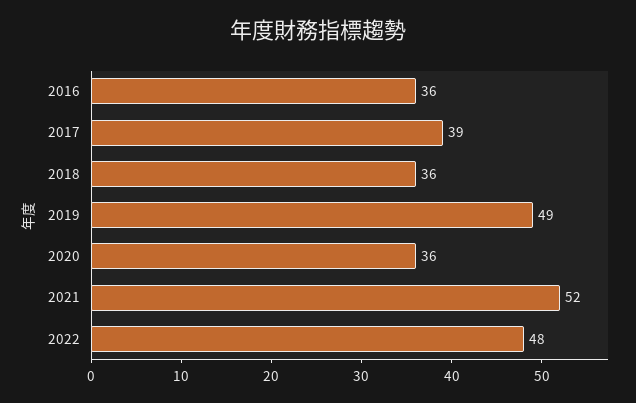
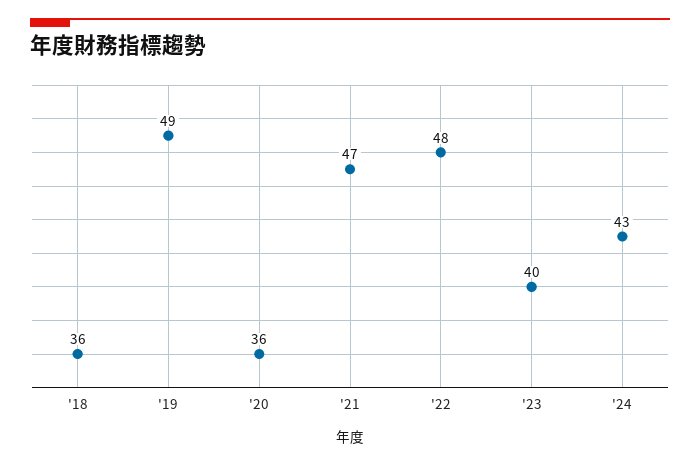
2016: 36 -> none
2017: 39 -> none
2021: 52 -> 47
'23: none -> 40
'24: none -> 43

